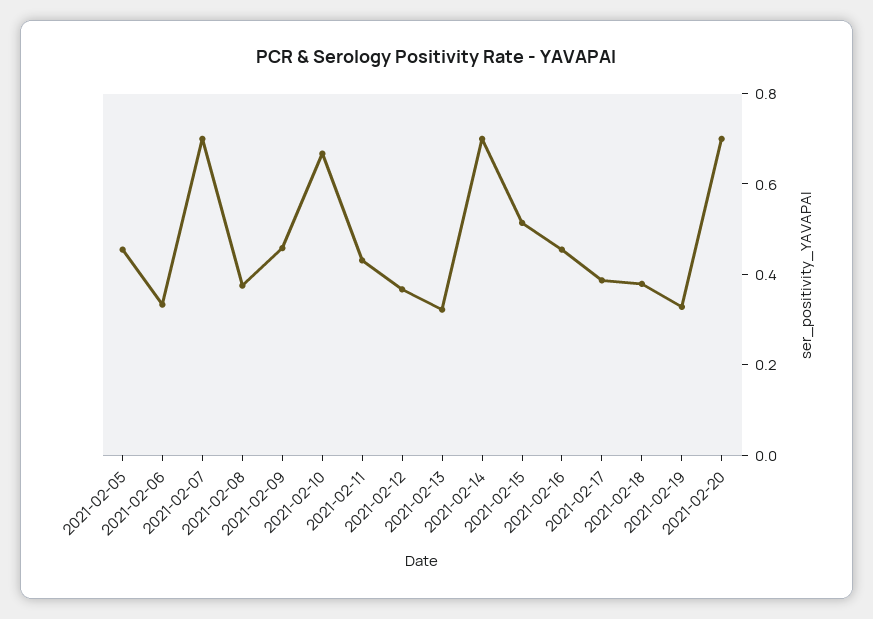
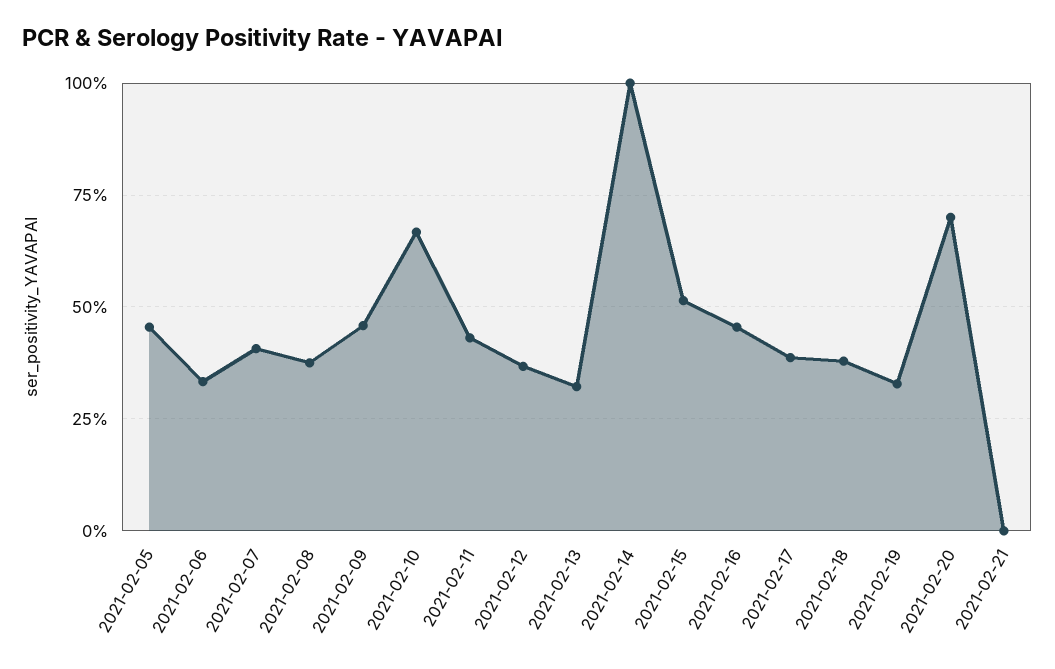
2021-02-07: 0.7 -> 0.4
2021-02-14: 0.7 -> 1
2021-02-21: none -> 0

